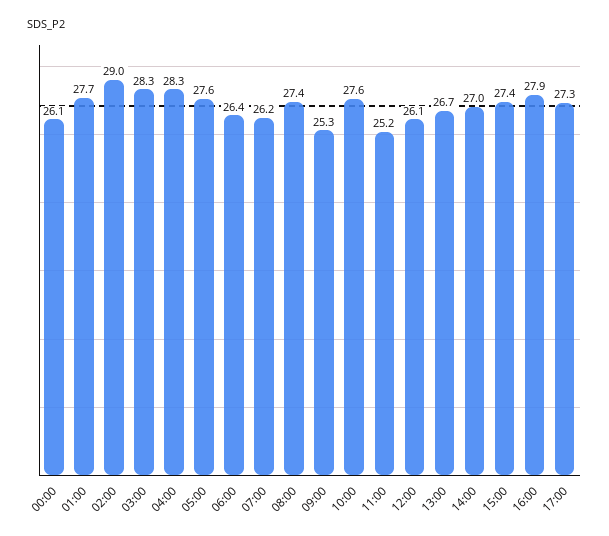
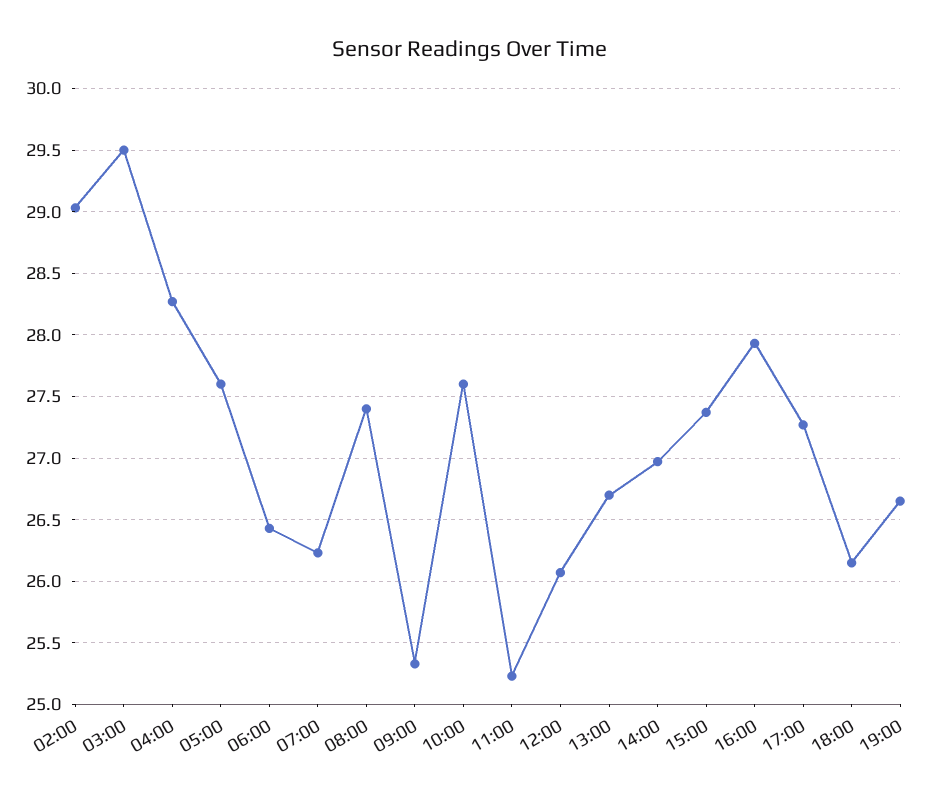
00:00: 26.1 -> none
01:00: 27.7 -> none
03:00: 28.3 -> 29.5
18:00: none -> 26.15
19:00: none -> 26.65

